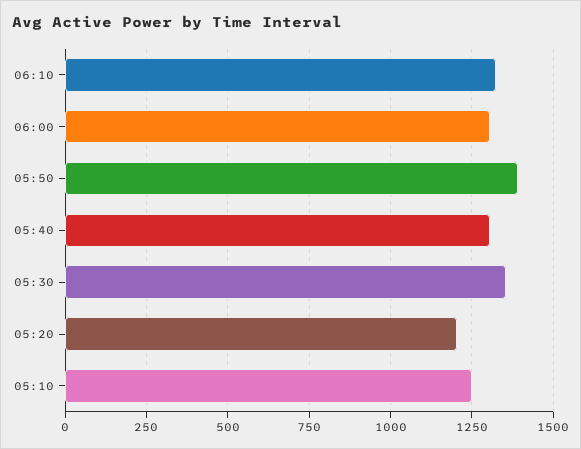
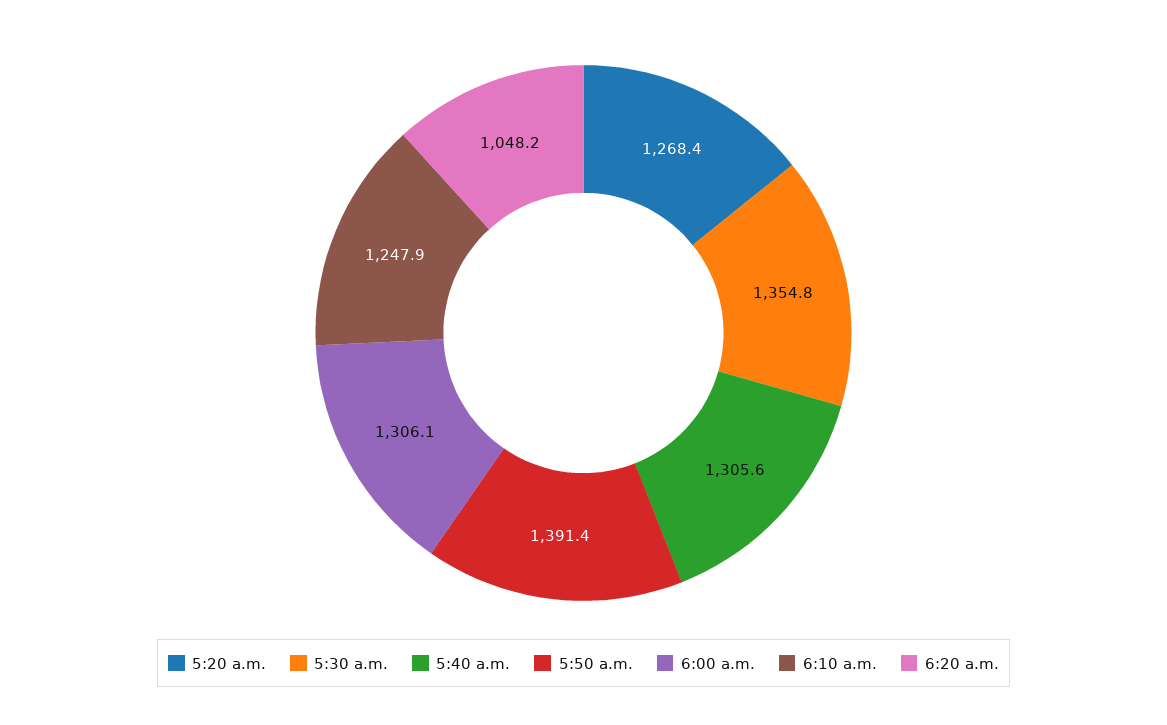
06:10: 1325 -> 1247.9
05:20: 1200 -> 1268.4
05:10: 1250 -> none
6:20 a.m.: none -> 1048.2

